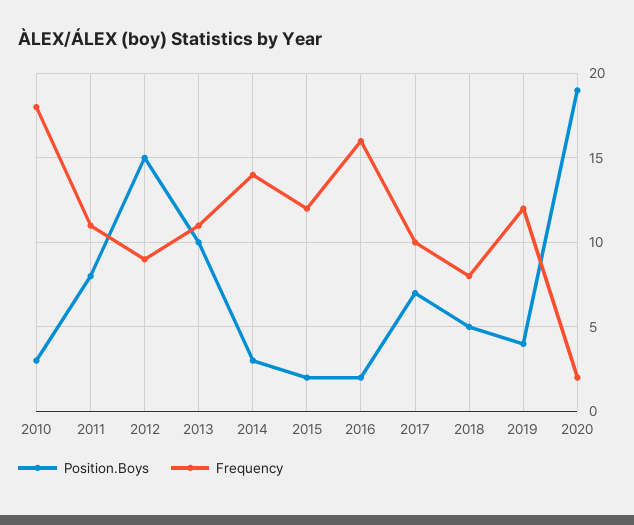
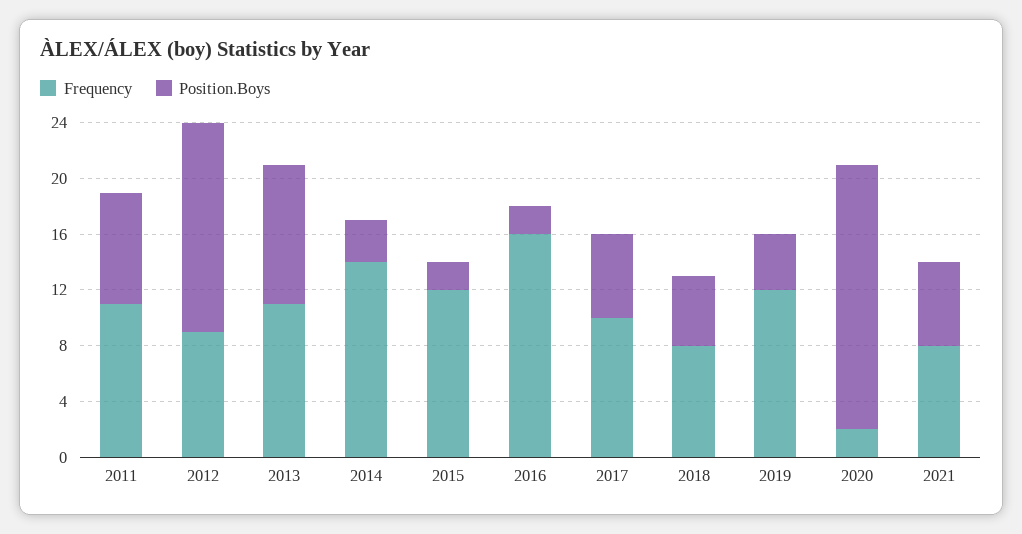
Position.Boys, 2010: 3 -> none
Frequency, 2010: 18 -> none
Position.Boys, 2017: 7 -> 6
Frequency, 2021: none -> 8
Position.Boys, 2021: none -> 6

